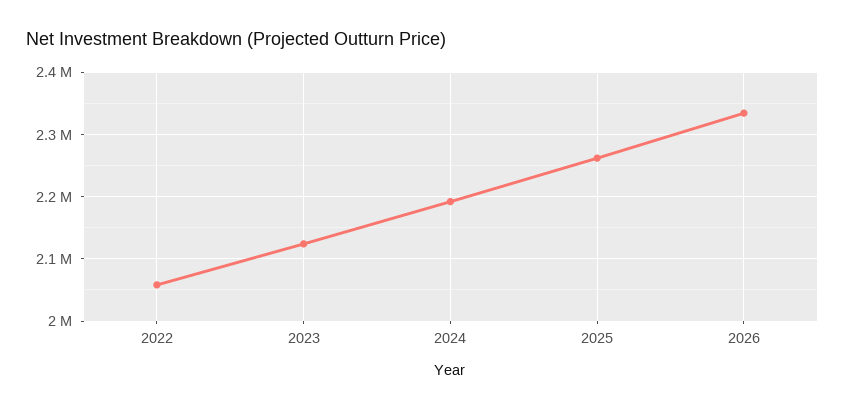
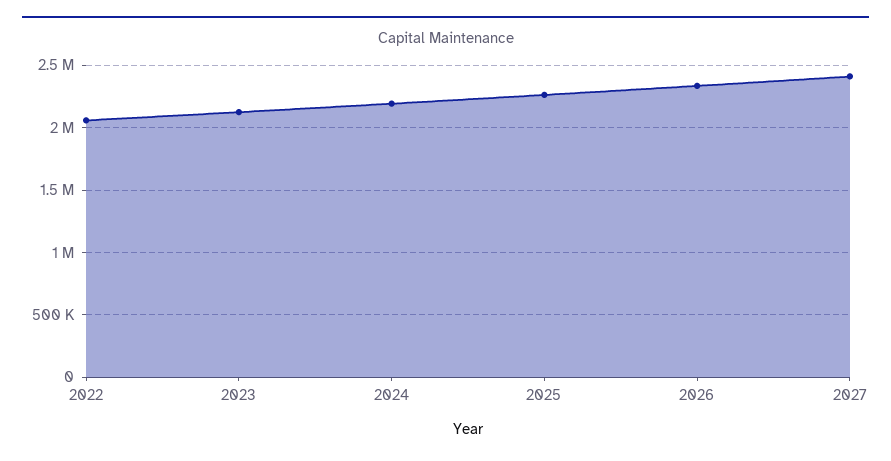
2027: none -> 2400000

